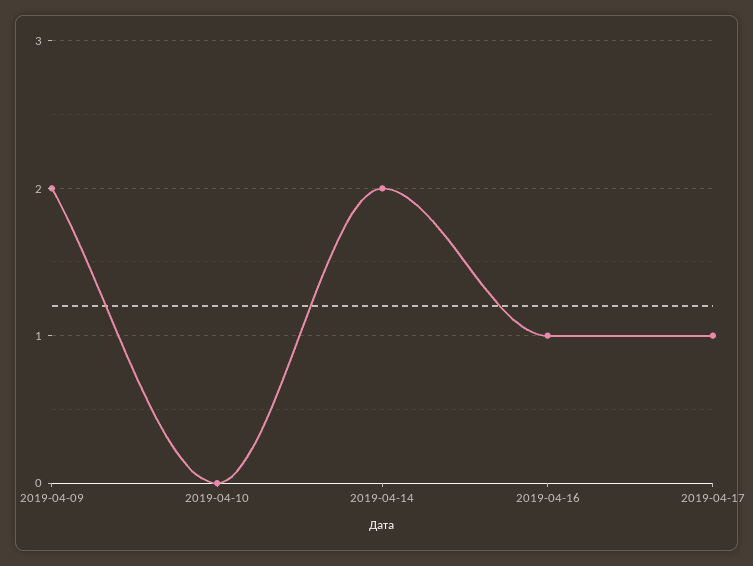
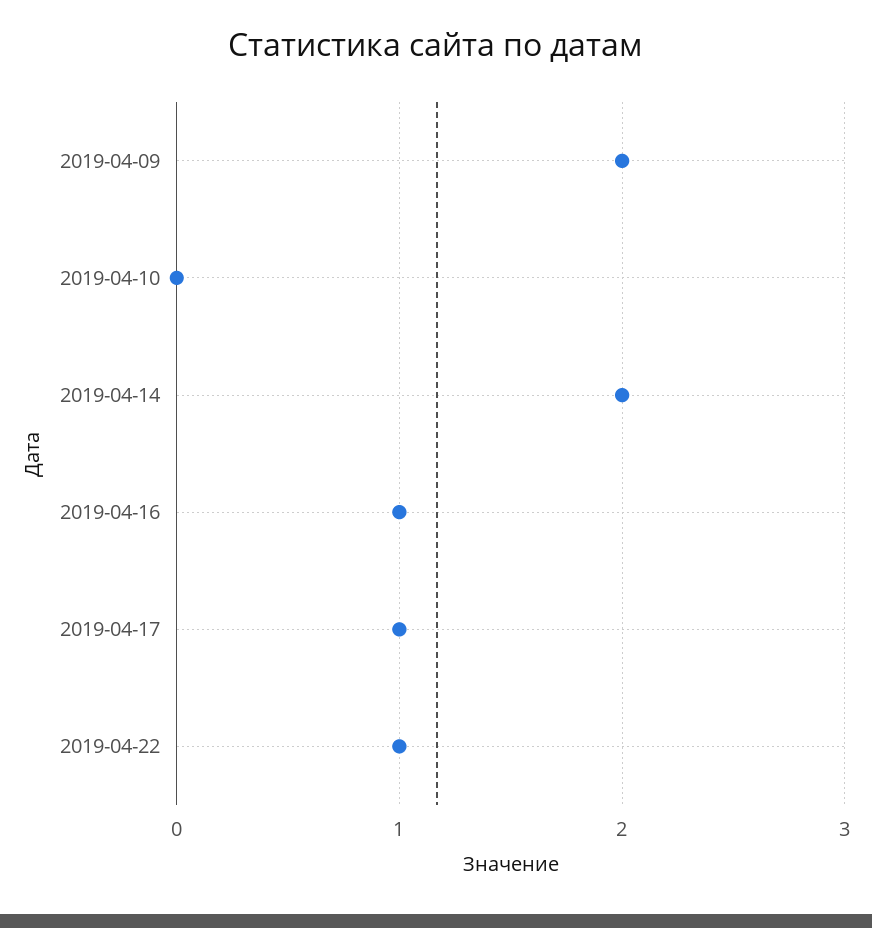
2019-04-22: none -> 1

